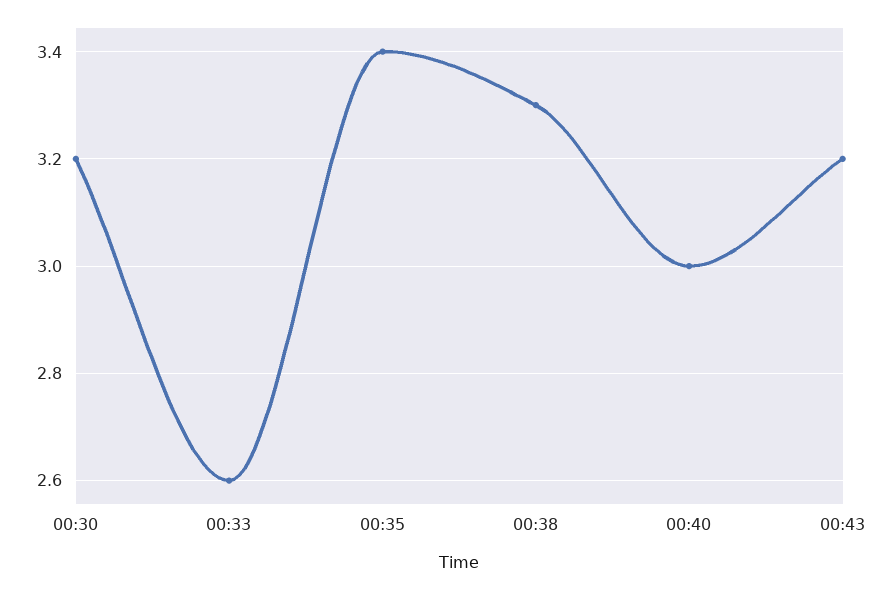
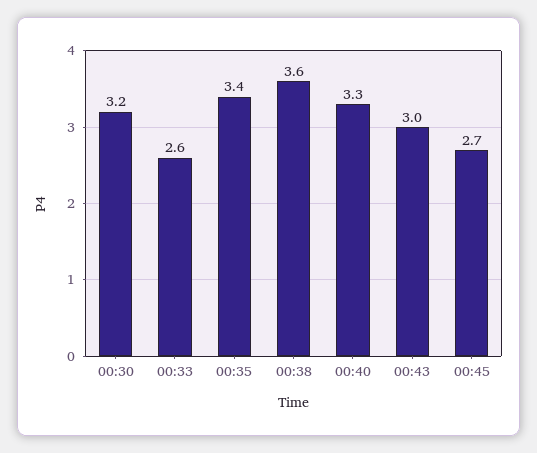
00:38: 3.3 -> 3.6
00:40: 3 -> 3.3
00:43: 3.2 -> 3
00:45: none -> 2.7

